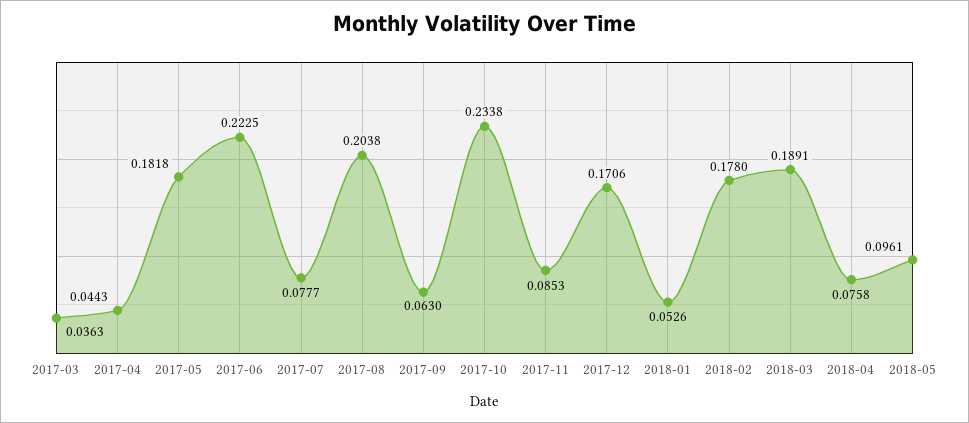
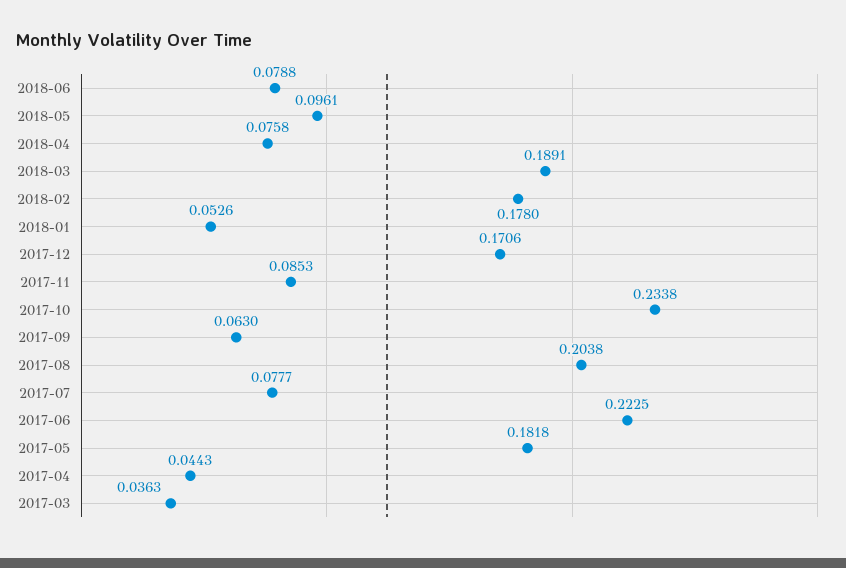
2018-06: none -> 0.0788

